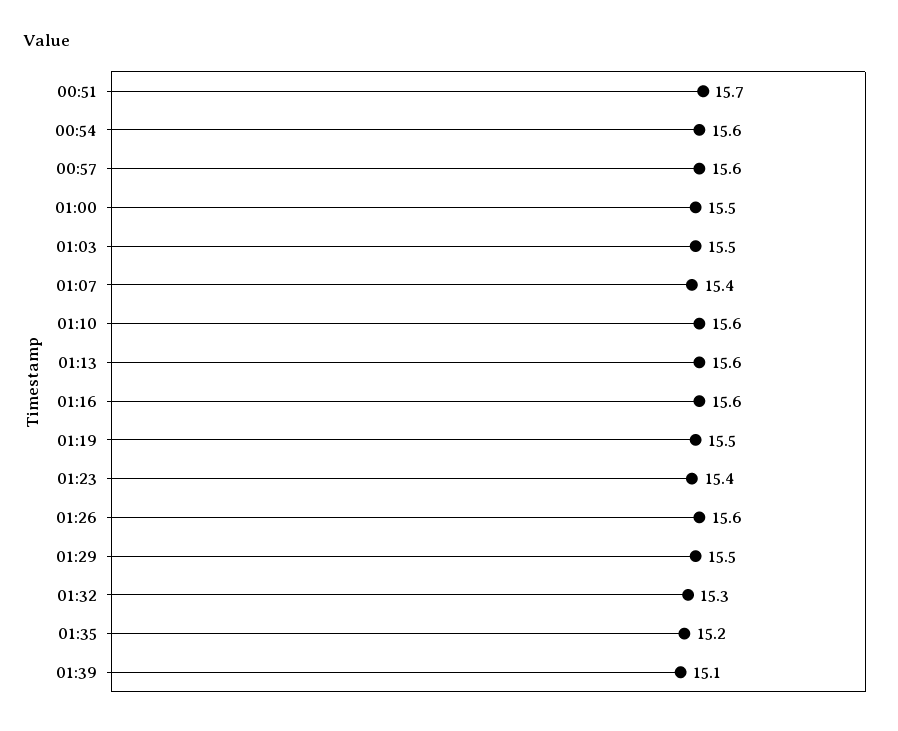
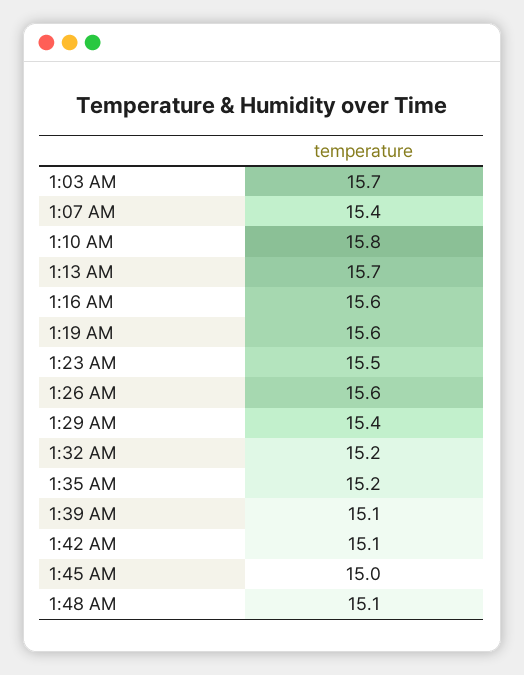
00:51: 15.7 -> none
00:54: 15.6 -> none
00:57: 15.6 -> none
01:00: 15.5 -> none
01:03: 15.5 -> 15.7
01:10: 15.6 -> 15.8
01:13: 15.6 -> 15.7
01:19: 15.5 -> 15.6
01:23: 15.4 -> 15.5
01:29: 15.5 -> 15.4
01:32: 15.3 -> 15.2
1:42 AM: none -> 15.1
1:45 AM: none -> 15
1:48 AM: none -> 15.1

